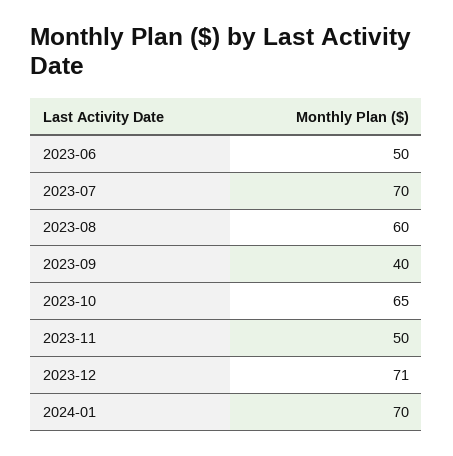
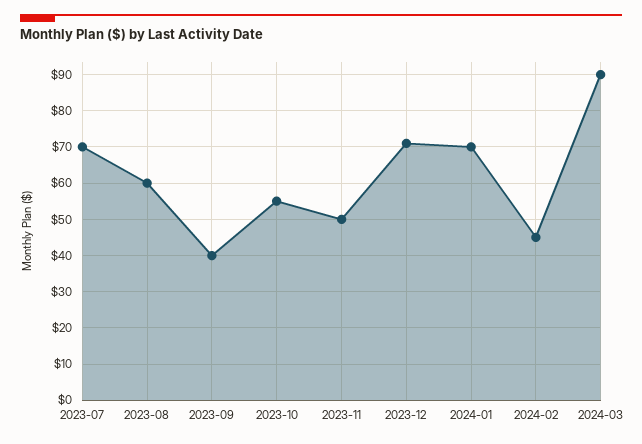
2023-06: 50 -> none
2023-10: 65 -> 55
2024-02: none -> 45
2024-03: none -> 90

